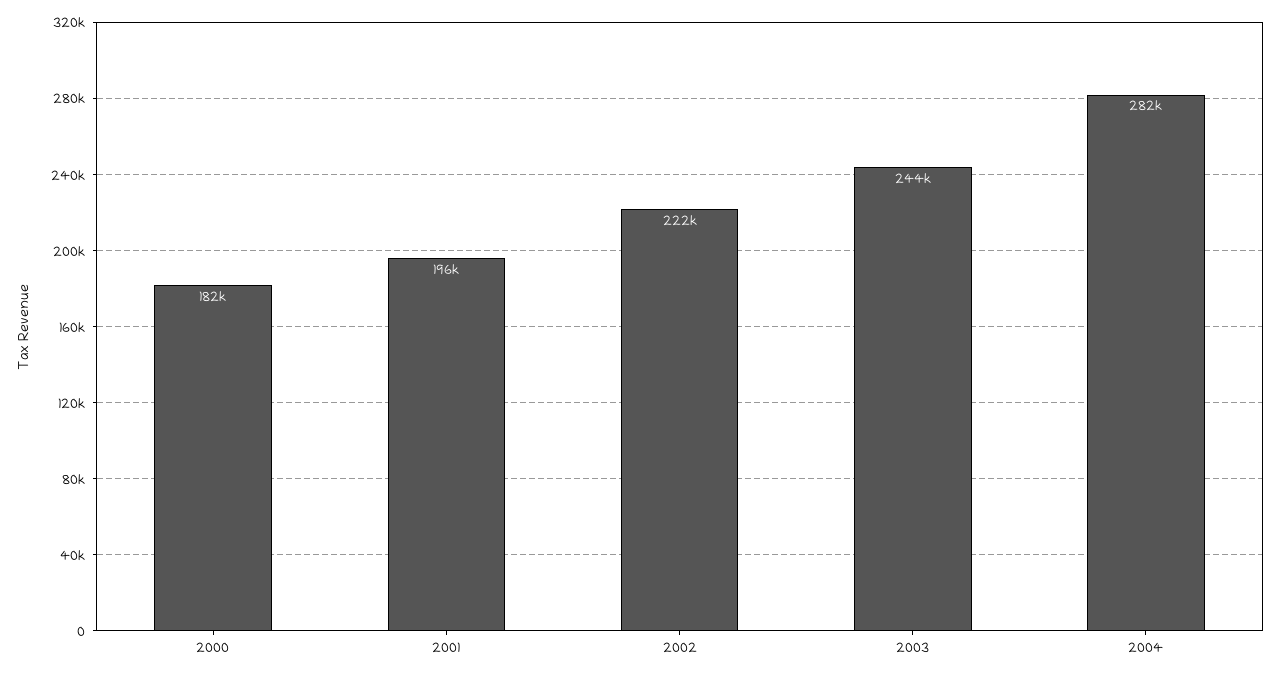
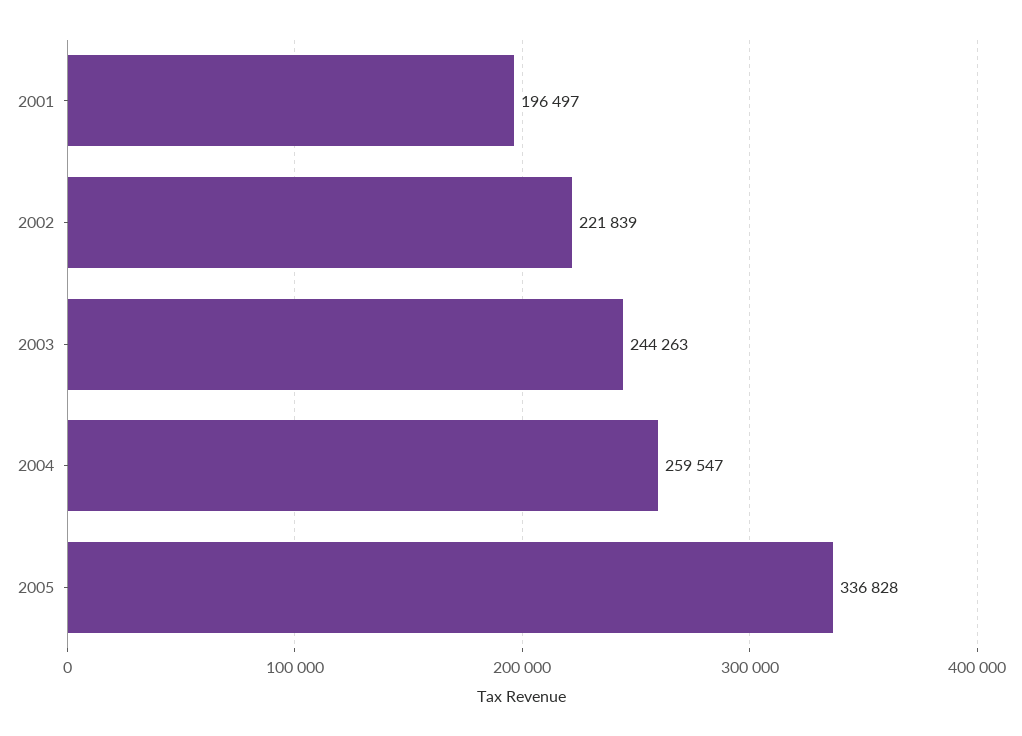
2000: 182000 -> none
2004: 282000 -> 259547
2005: none -> 336828

